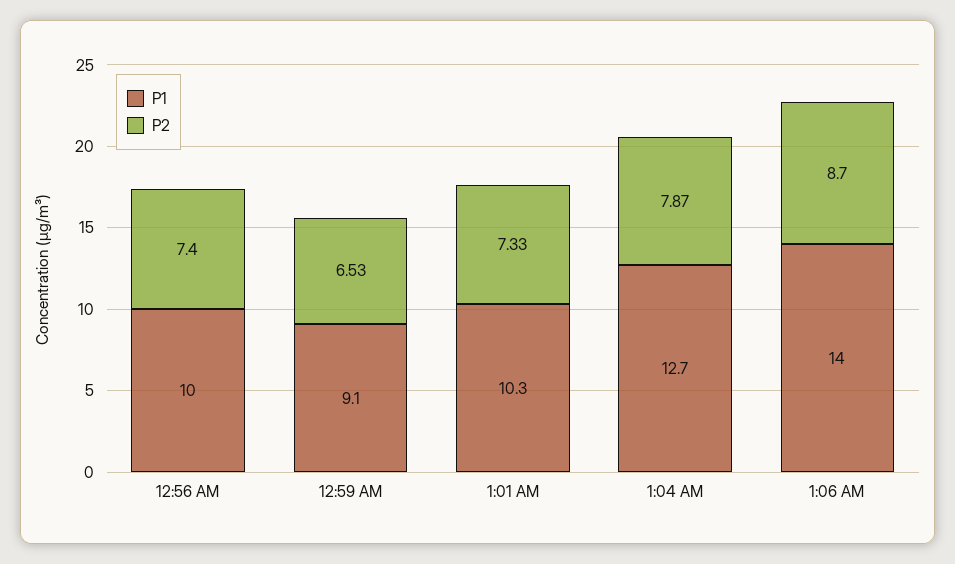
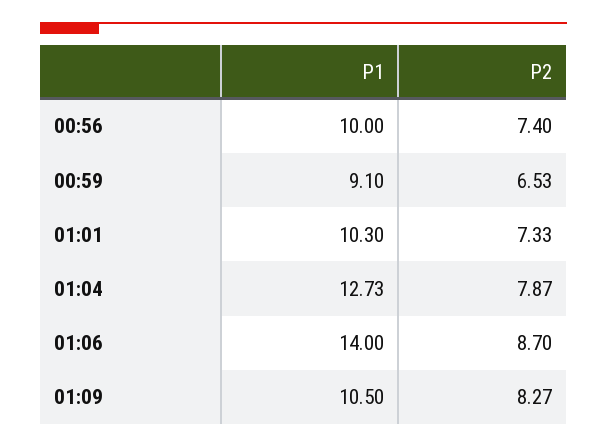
P1, 01:09: none -> 10.5
P2, 01:09: none -> 8.27

